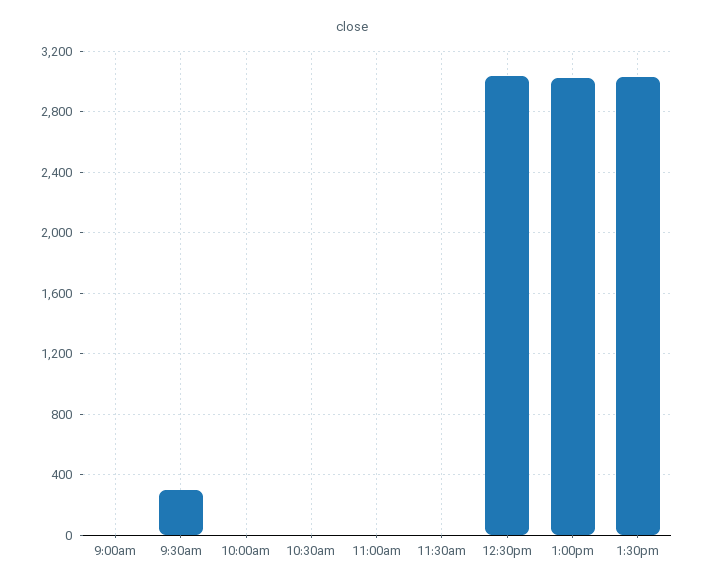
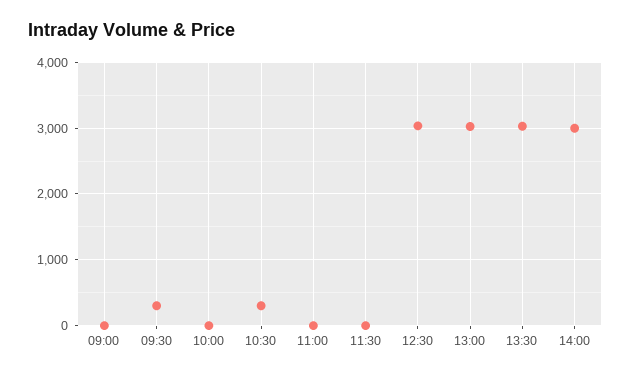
10:30am: 0 -> 300
14:00: none -> 3000

